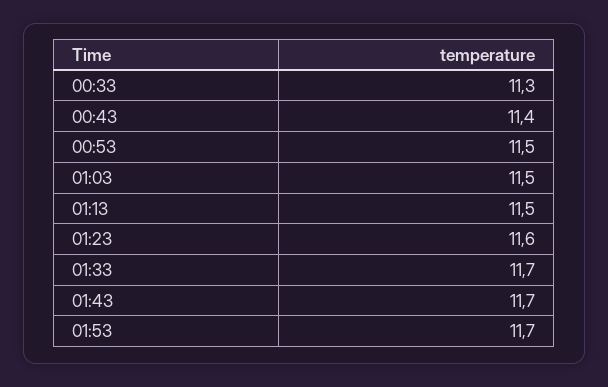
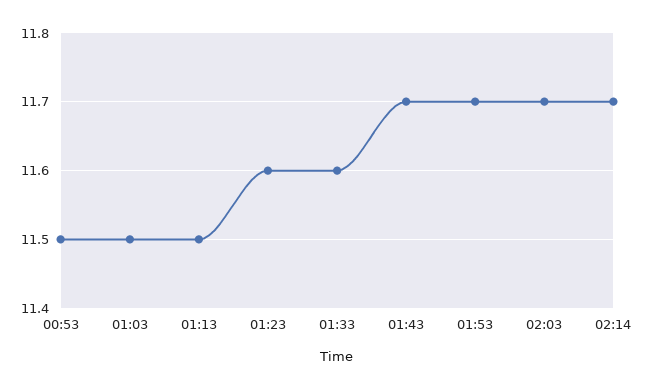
00:33: 11.3 -> none
00:43: 11.4 -> none
01:33: 11.7 -> 11.6
02:03: none -> 11.7
02:14: none -> 11.7

